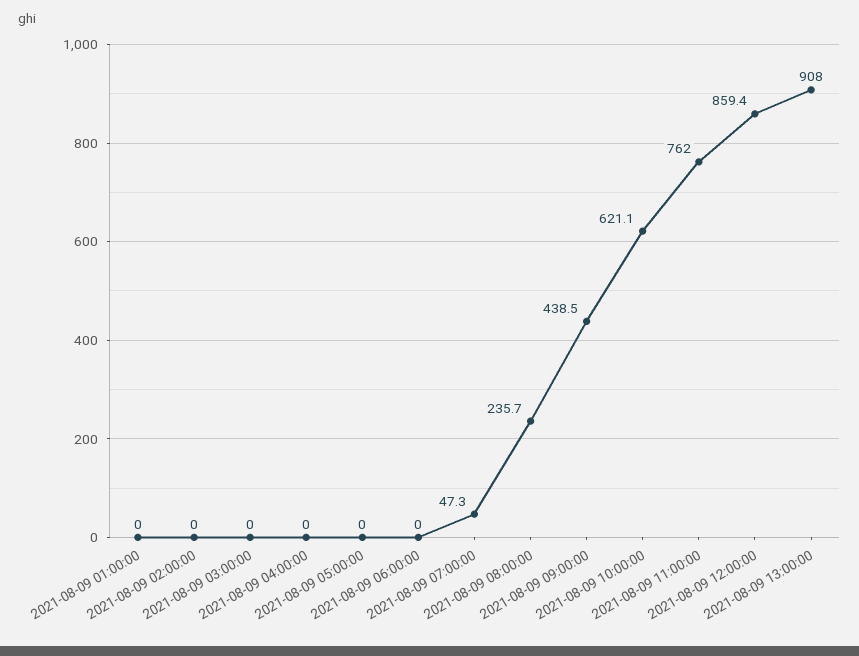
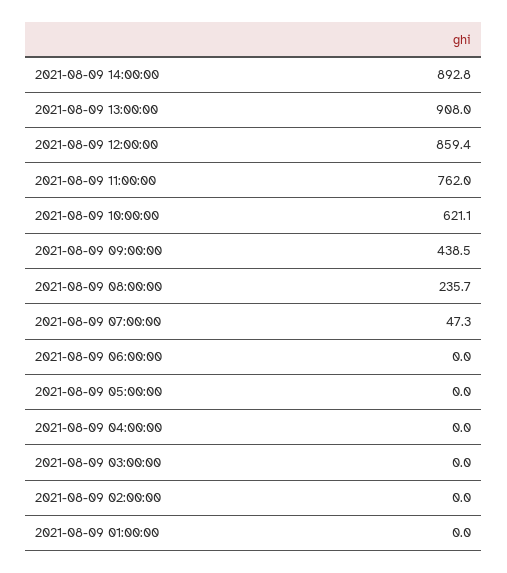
2021-08-09 14:00:00: none -> 892.8

